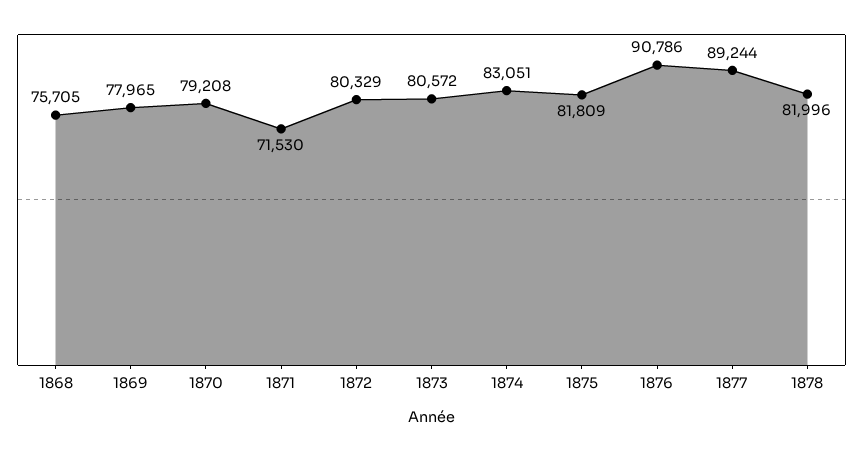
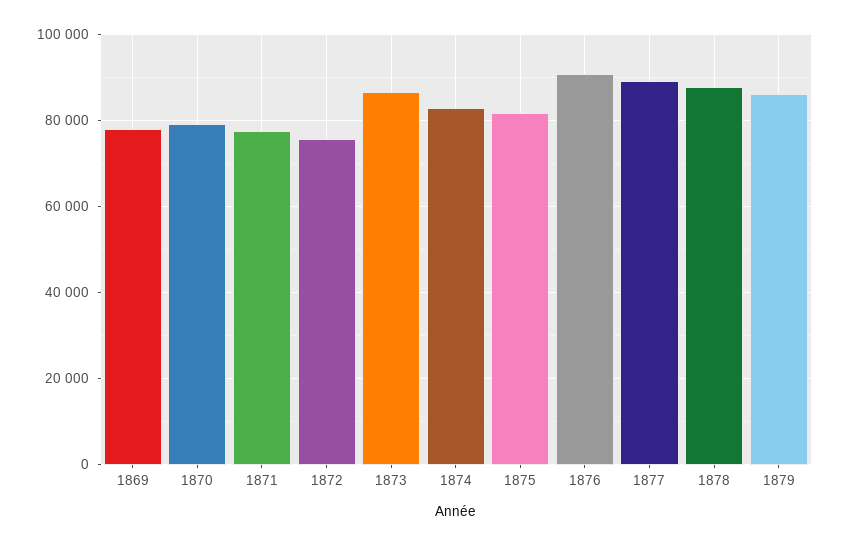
1868: 75705 -> none
1871: 71530 -> 78000
1872: 80329 -> 76000
1873: 80572 -> 86000
1878: 81996 -> 88000
1879: none -> 86000

